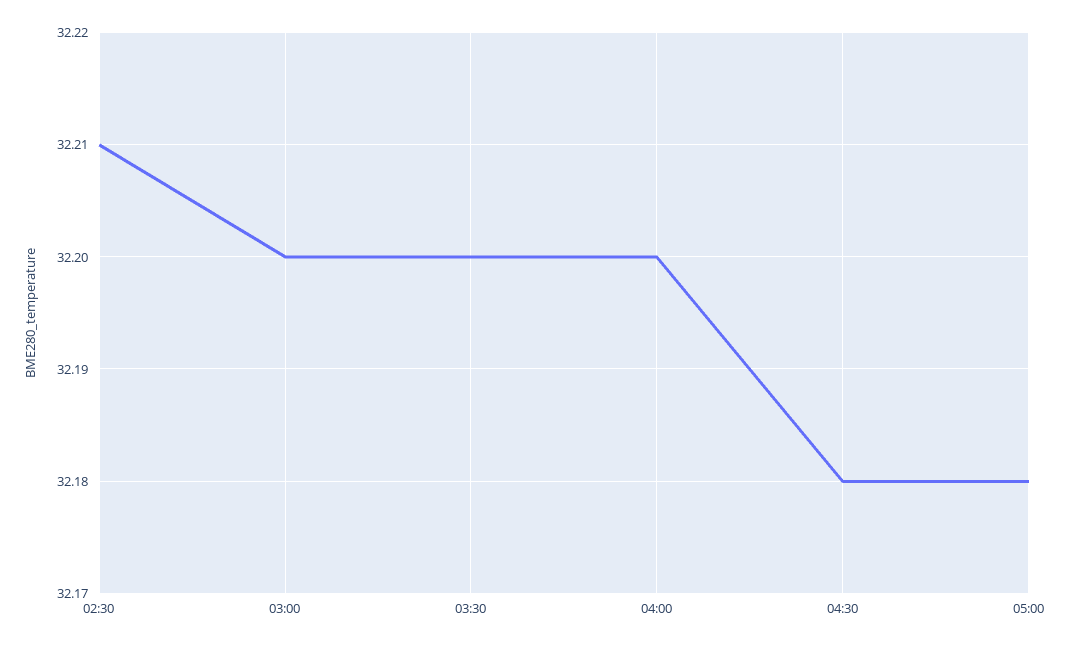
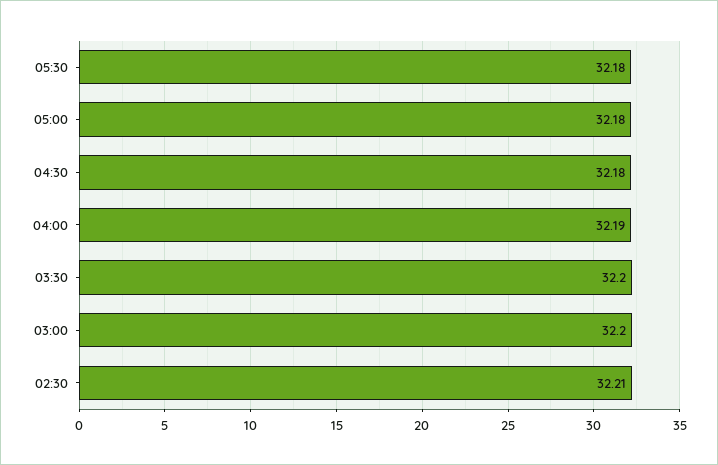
04:00: 32.2 -> 32.19
05:30: none -> 32.18

